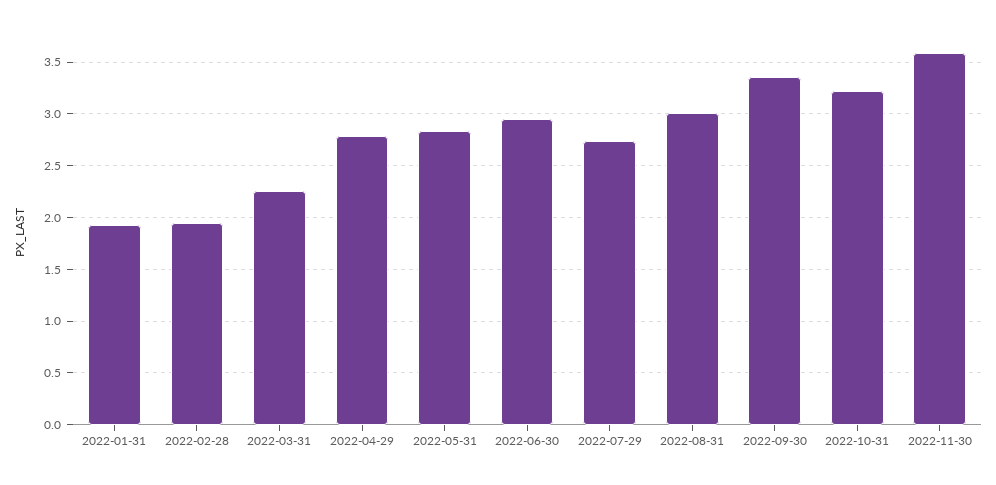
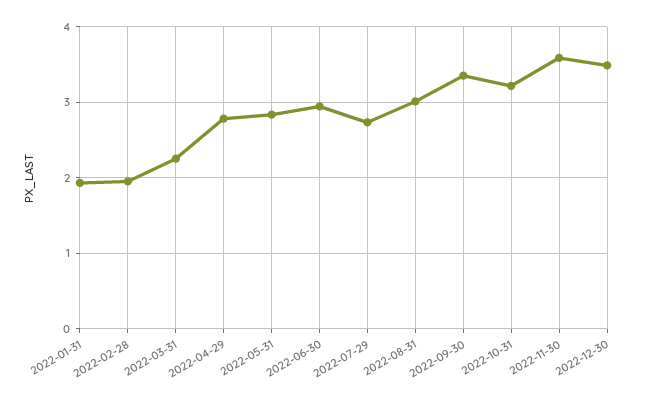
2022-12-30: none -> 3.5

